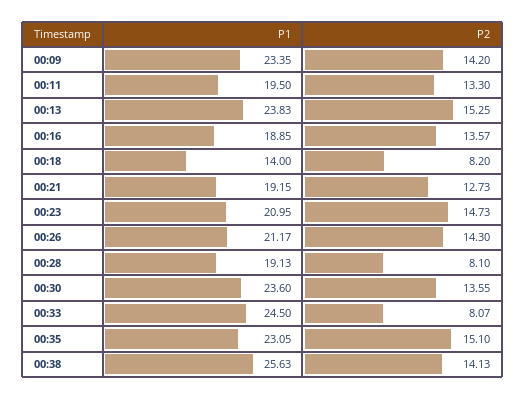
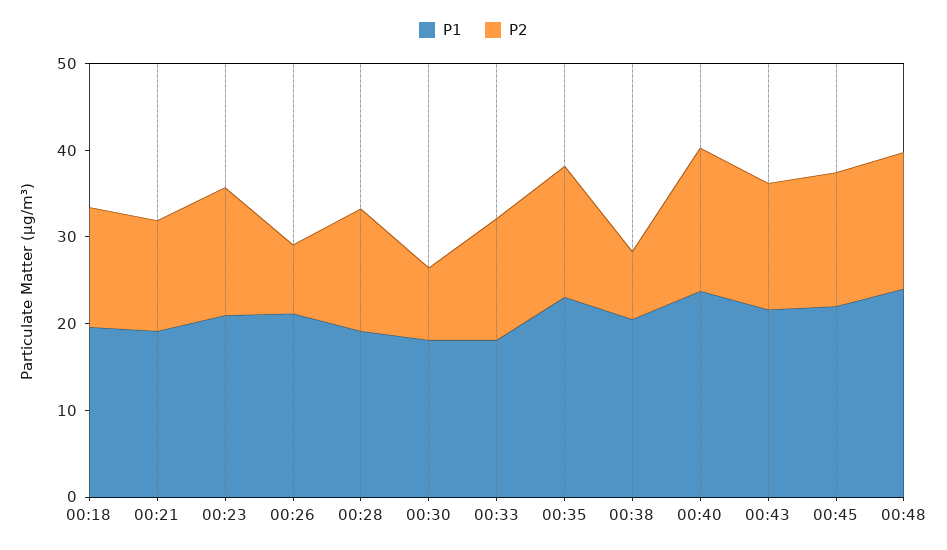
P1, 00:09: 23.35 -> none
P2, 00:09: 14.2 -> none
P1, 00:11: 19.5 -> none
P2, 00:11: 13.3 -> none
P1, 00:13: 23.83 -> none
P2, 00:13: 15.25 -> none
P1, 00:16: 18.85 -> none
P2, 00:16: 13.57 -> none
P1, 00:18: 14 -> 20
P2, 00:18: 8.2 -> 14
P2, 00:26: 14.3 -> 8
P2, 00:28: 8.1 -> 14
P1, 00:30: 23.6 -> 18
P2, 00:30: 13.55 -> 8
P1, 00:33: 24.5 -> 18
P2, 00:33: 8.07 -> 14
P1, 00:38: 25.63 -> 20
P2, 00:38: 14.13 -> 8
P1, 00:40: none -> 24
P2, 00:40: none -> 16
P1, 00:43: none -> 22
P2, 00:43: none -> 14
P1, 00:45: none -> 22
P2, 00:45: none -> 16
P1, 00:48: none -> 24
P2, 00:48: none -> 16

